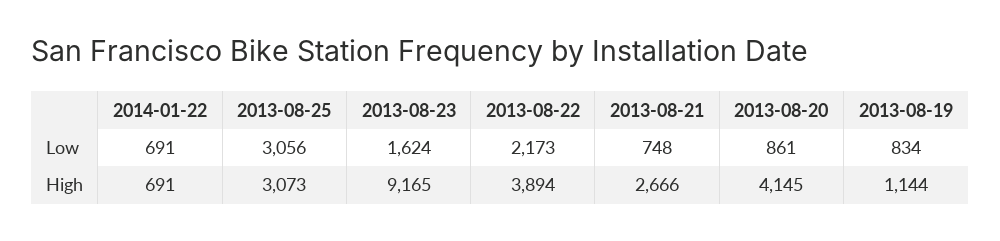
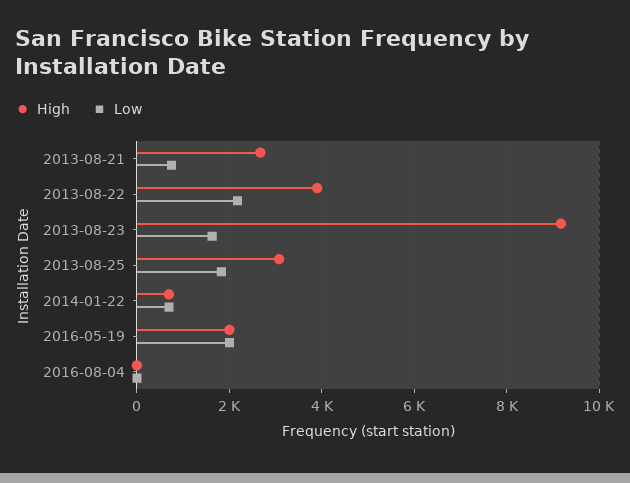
Low, 2013-08-25: 3056 -> 1800
Low, 2013-08-20: 861 -> none
Low, 2013-08-19: 834 -> none
High, 2013-08-20: 4145 -> none
High, 2013-08-19: 1144 -> none
High, 2016-05-19: none -> 2000
Low, 2016-05-19: none -> 2000
High, 2016-08-04: none -> 0
Low, 2016-08-04: none -> 0

